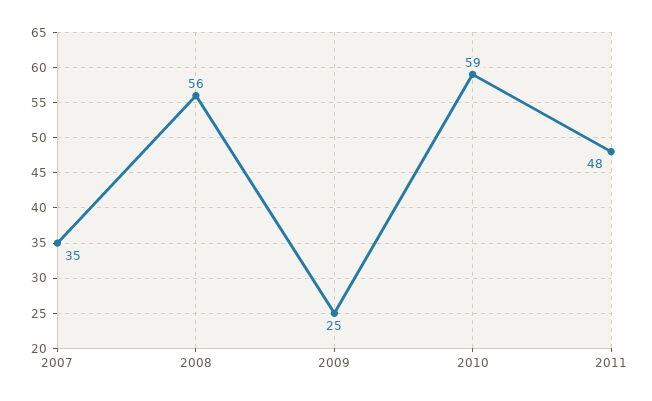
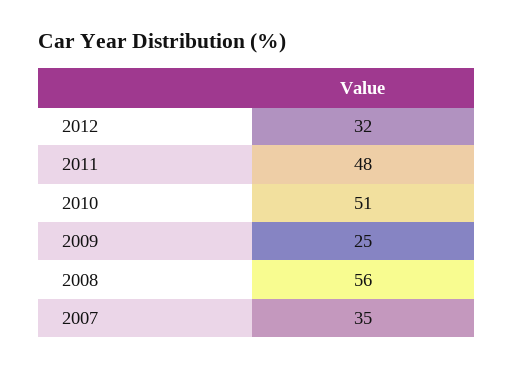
2010: 59 -> 51
2012: none -> 32

